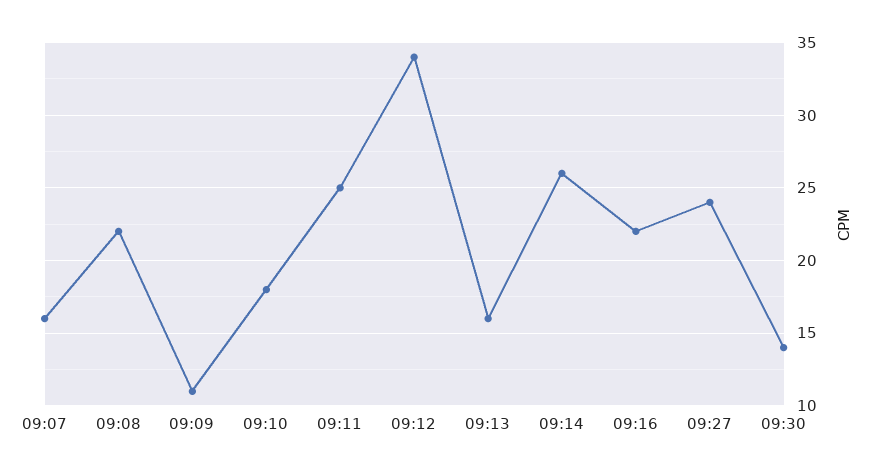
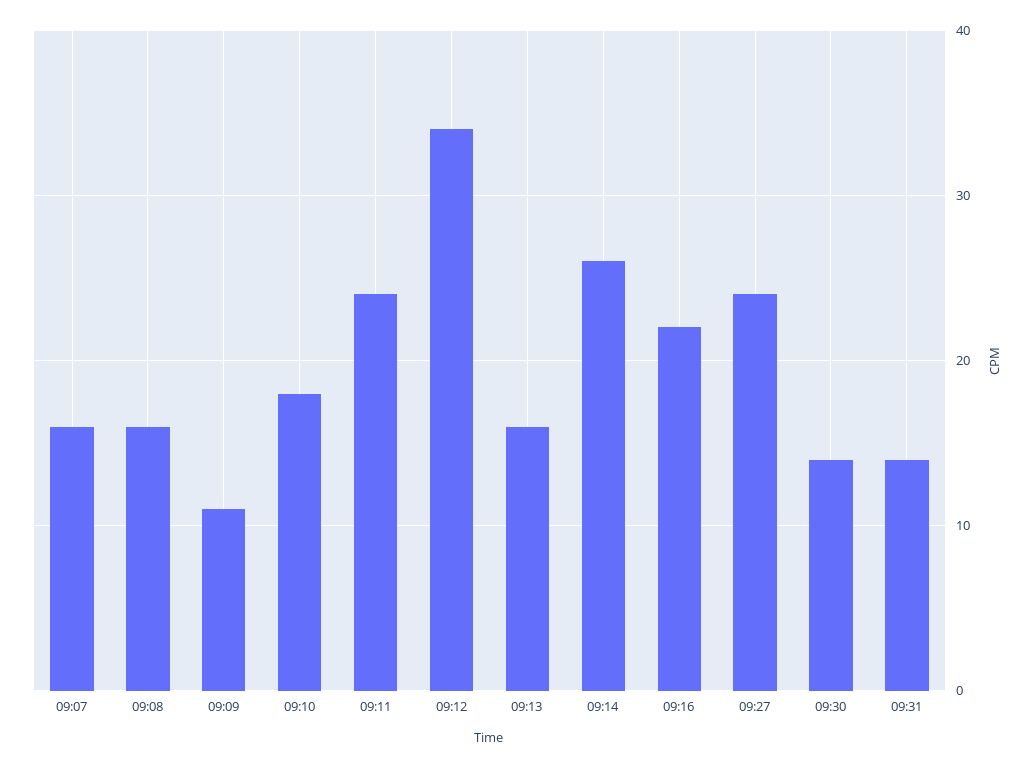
09:08: 22 -> 16
09:11: 25 -> 24
09:31: none -> 14

